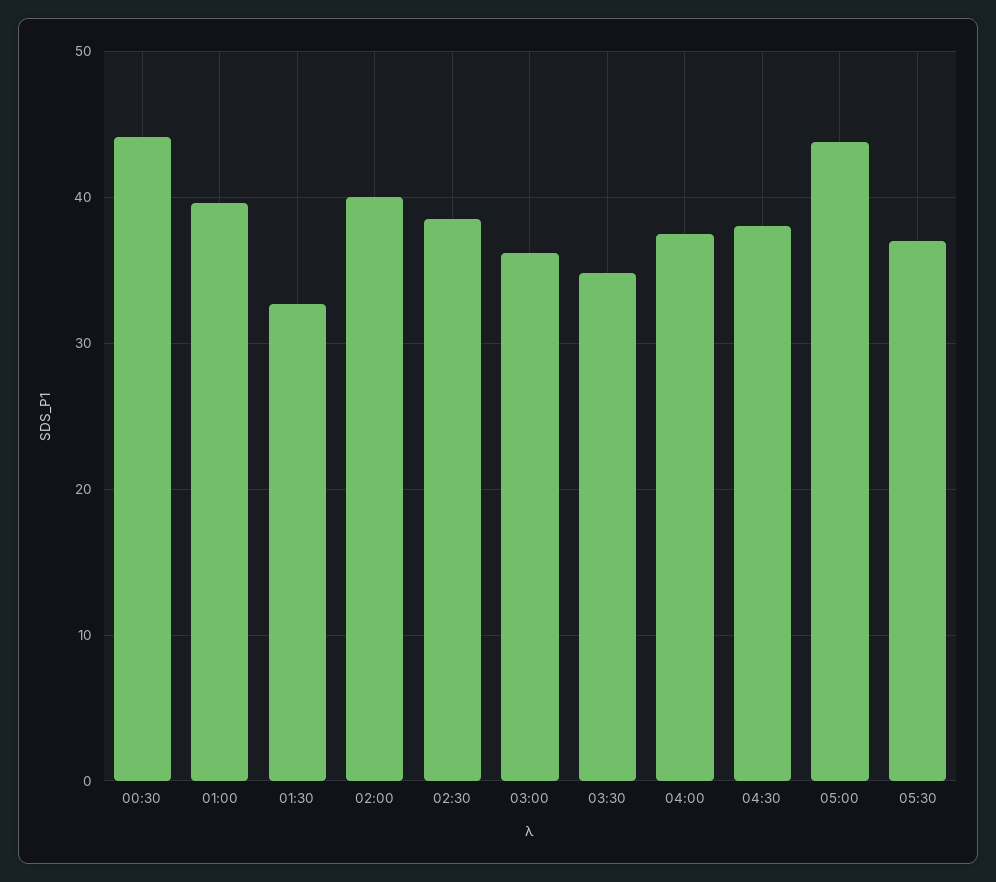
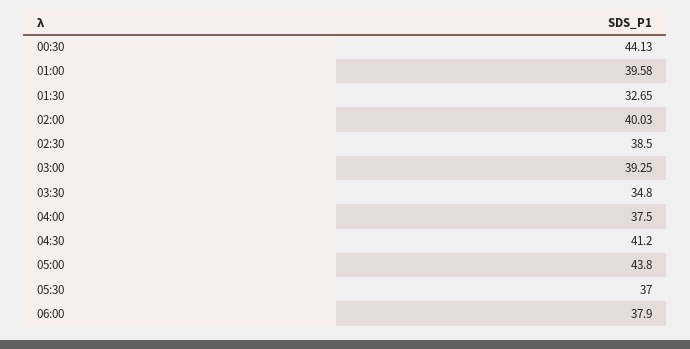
03:00: 36 -> 39.25
04:30: 38 -> 41.2
06:00: none -> 37.9

